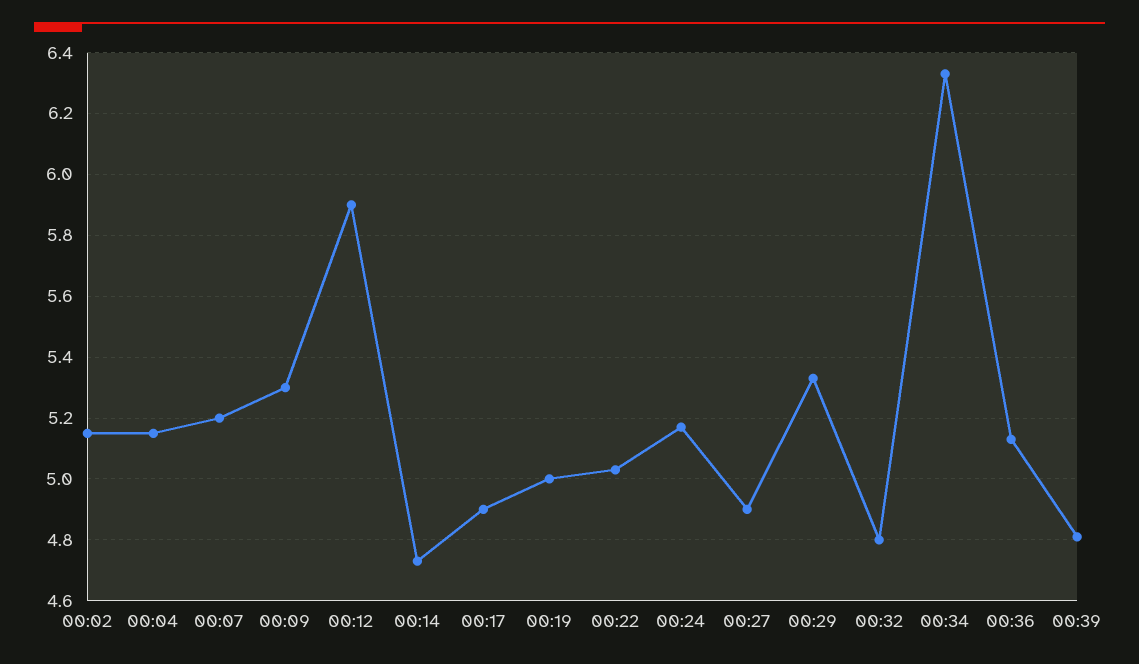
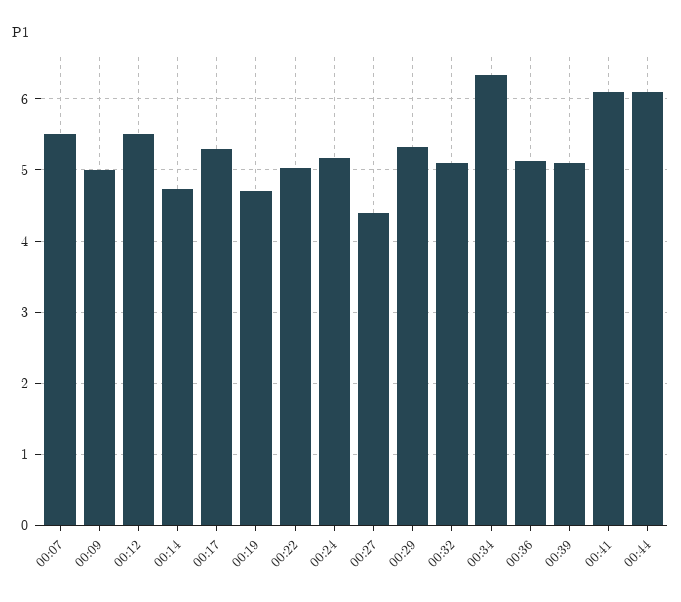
00:02: 5.15 -> none
00:04: 5.15 -> none
00:07: 5.2 -> 5.5
00:09: 5.3 -> 5
00:12: 5.9 -> 5.5
00:17: 4.9 -> 5.3
00:19: 5 -> 4.7
00:27: 4.9 -> 4.4
00:32: 4.8 -> 5.1
00:39: 4.8 -> 5.1
00:41: none -> 6.1
00:44: none -> 6.1

